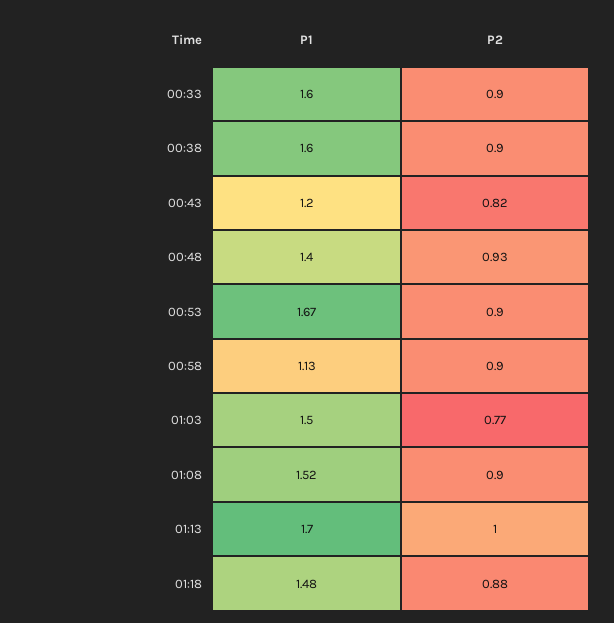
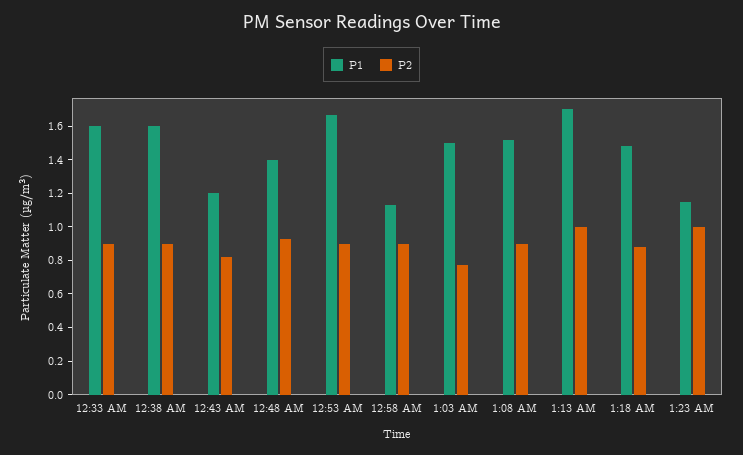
P1, 1:23 AM: none -> 1.15
P2, 1:23 AM: none -> 1

